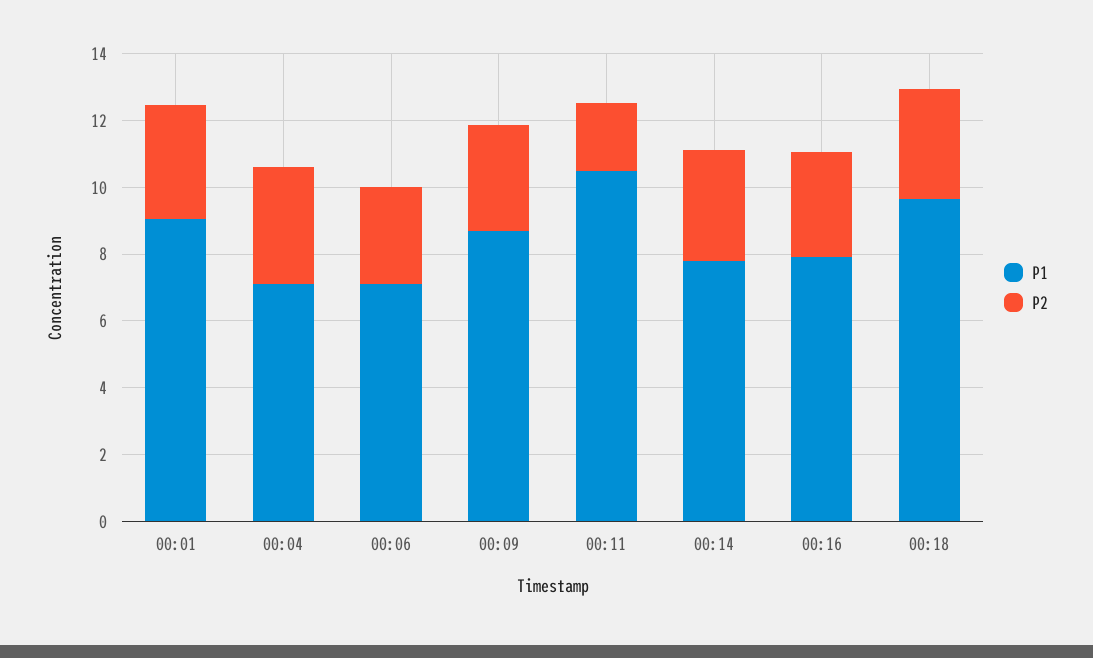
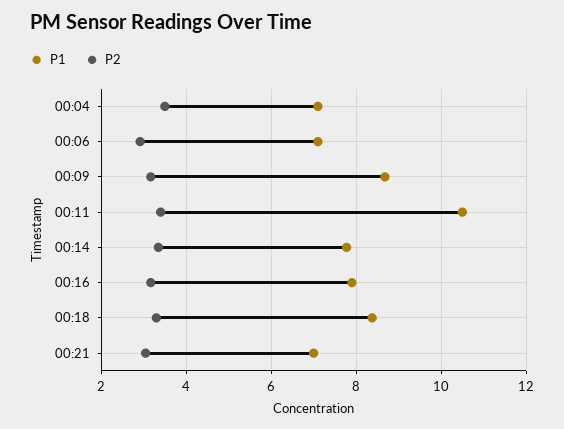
P1, 00:01: 9 -> none
P2, 00:01: 3.5 -> none
P2, 00:11: 2 -> 3.4
P1, 00:18: 9.5 -> 8.4
P1, 00:21: none -> 7
P2, 00:21: none -> 3

